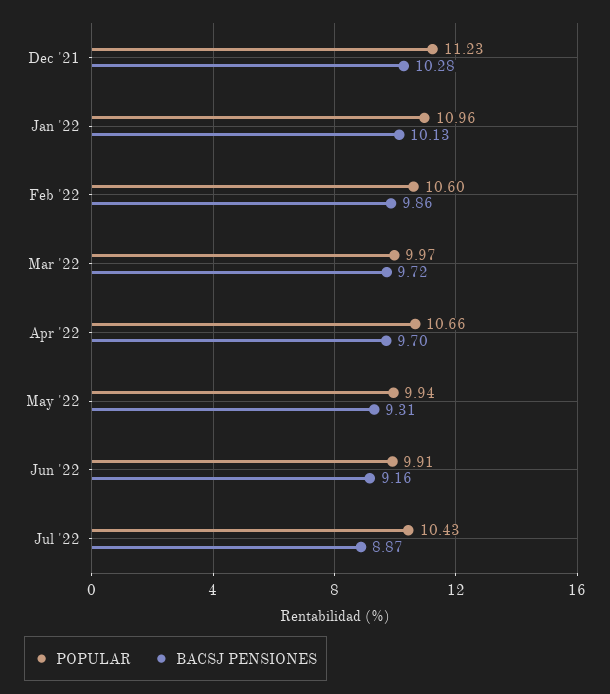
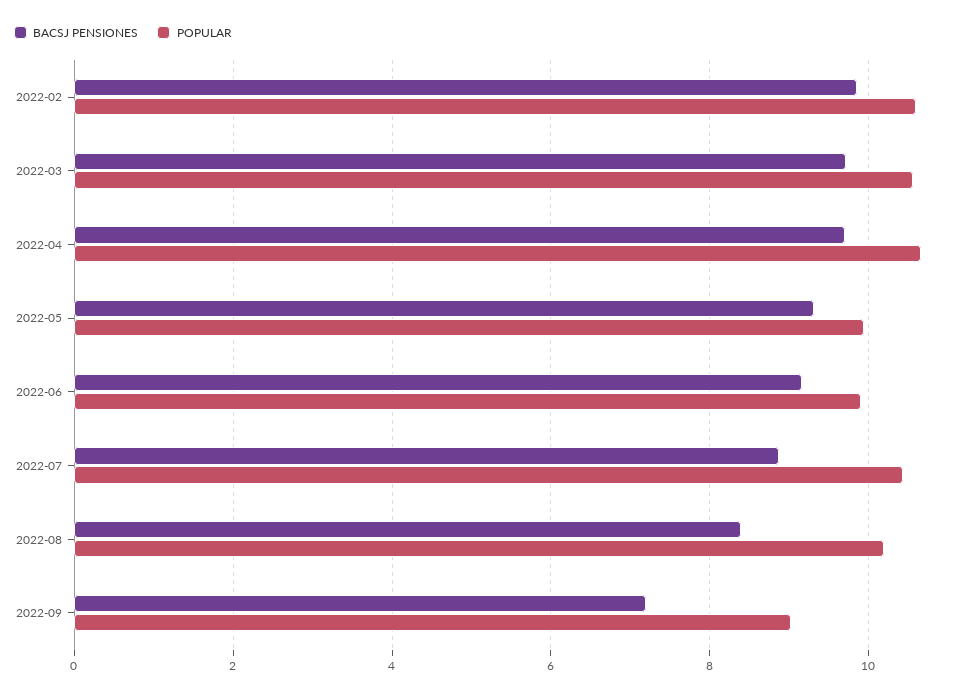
POPULAR, Dec '21: 11.23 -> none
BACSJ PENSIONES, Dec '21: 10.28 -> none
POPULAR, Jan '22: 10.96 -> none
BACSJ PENSIONES, Jan '22: 10.13 -> none
POPULAR, Mar '22: 9.97 -> 10.6
BACSJ PENSIONES, 2022-08: none -> 8.4
POPULAR, 2022-08: none -> 10.2
BACSJ PENSIONES, 2022-09: none -> 7.2
POPULAR, 2022-09: none -> 9

